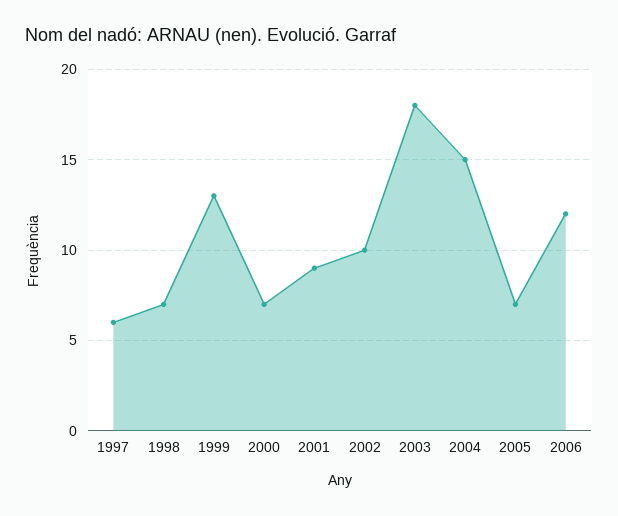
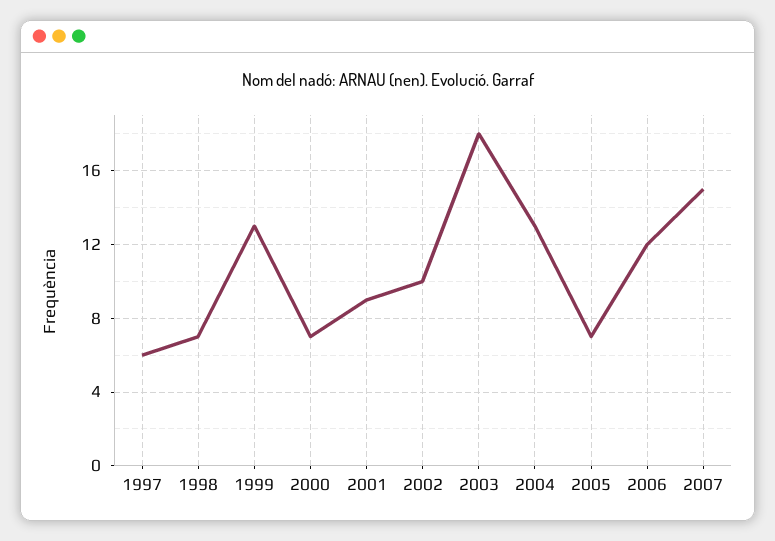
2004: 15 -> 13
2007: none -> 15

